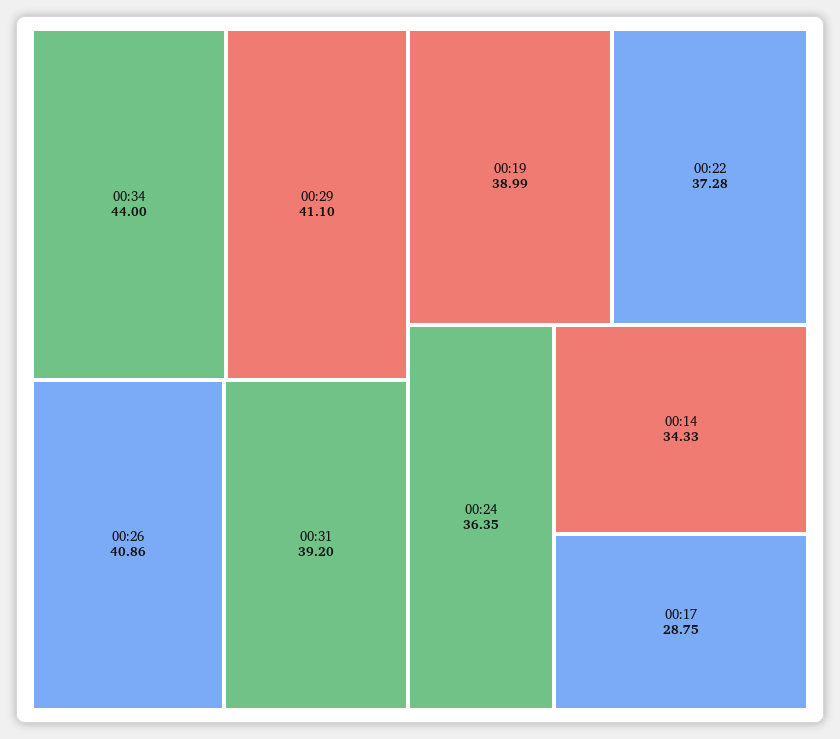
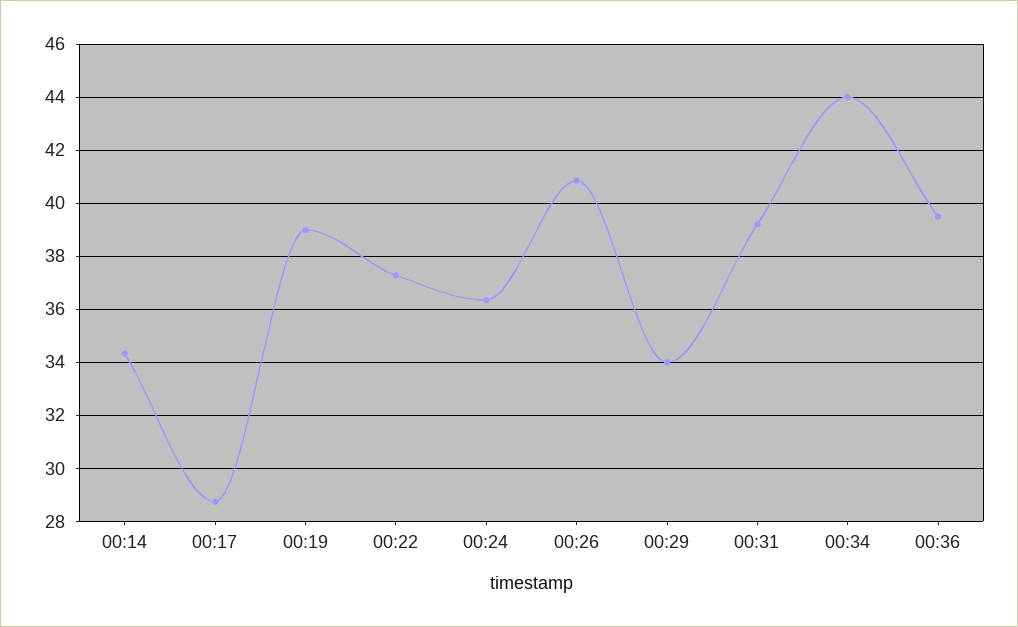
00:29: 41.1 -> 34
00:36: none -> 39.5

